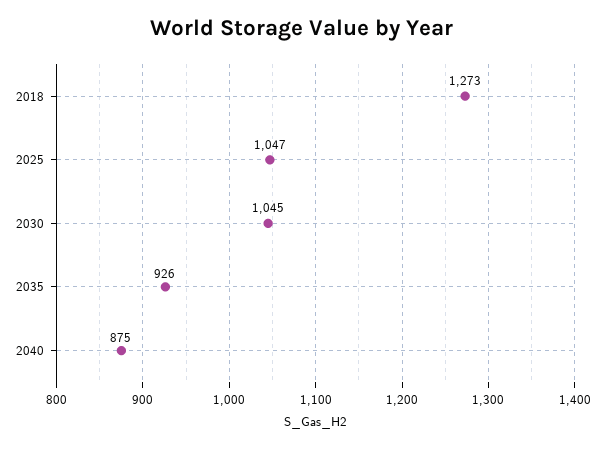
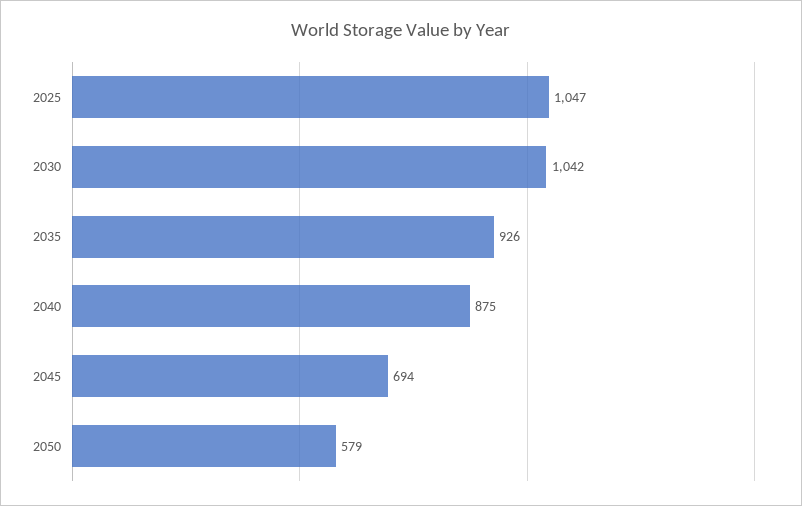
2018: 1273 -> none
2030: 1045 -> 1042
2045: none -> 694
2050: none -> 579

